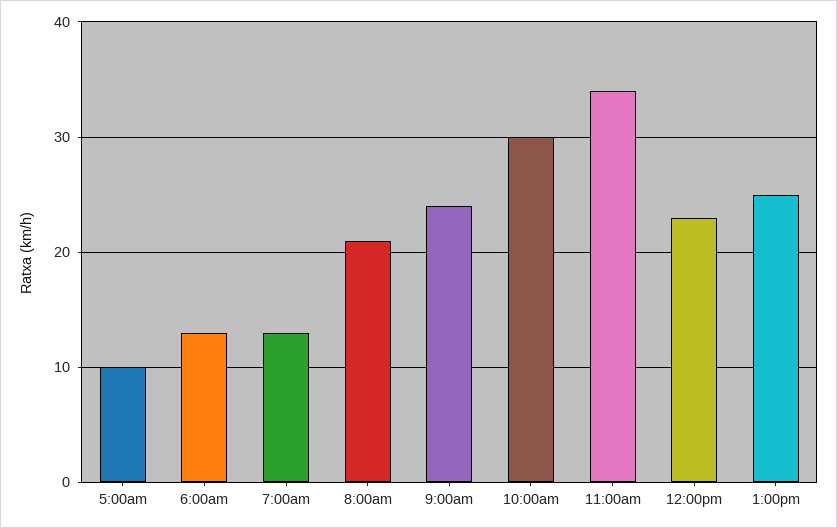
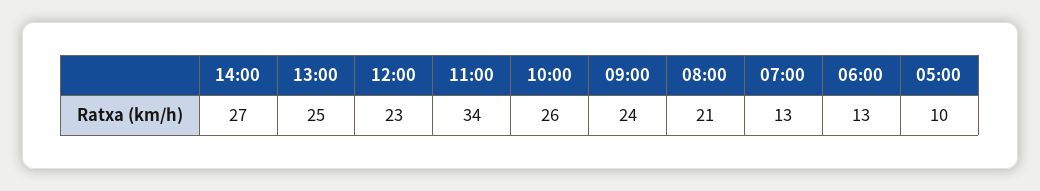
10:00am: 30 -> 26
14:00: none -> 27

